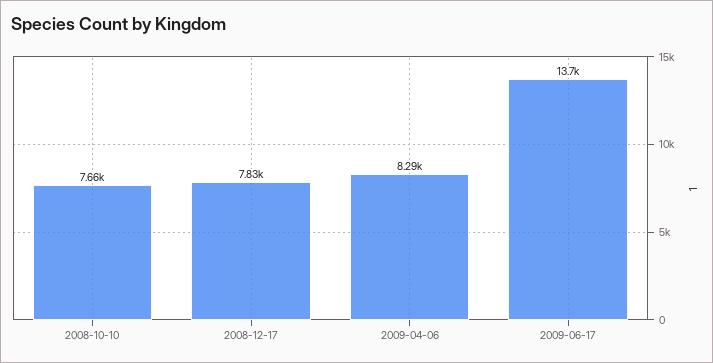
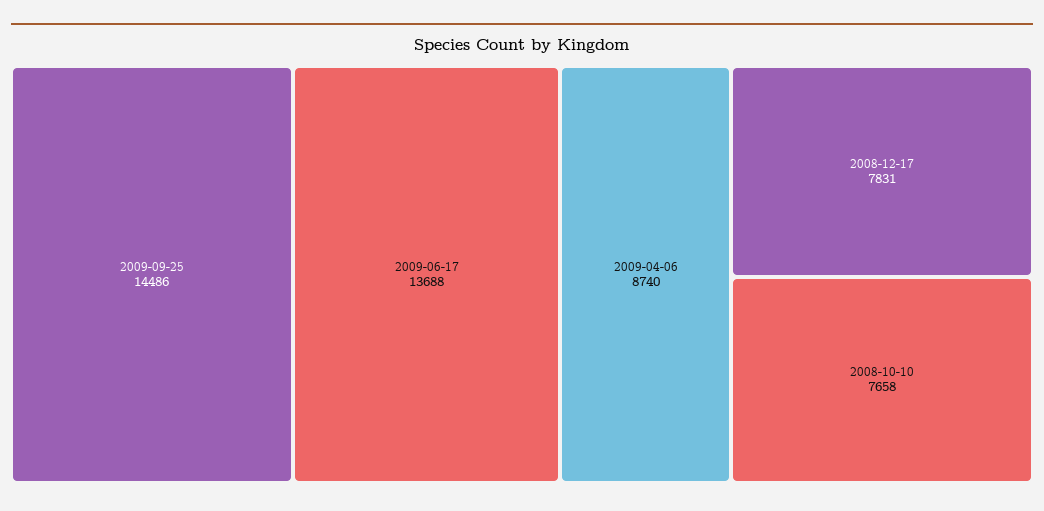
2009-04-06: 8290 -> 8740
2009-09-25: none -> 14486

